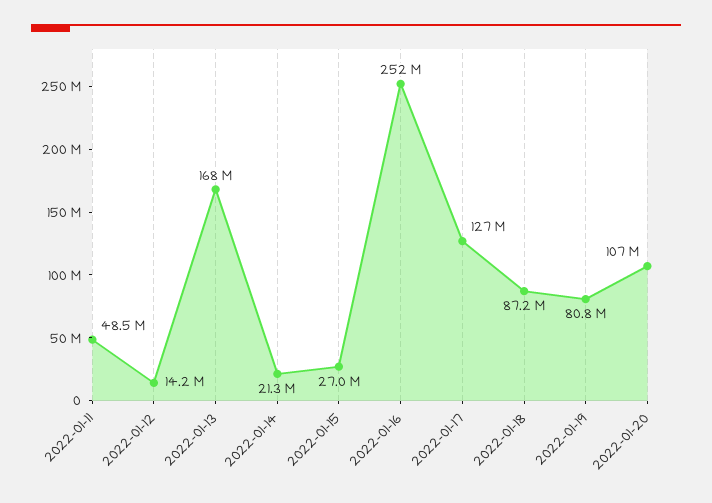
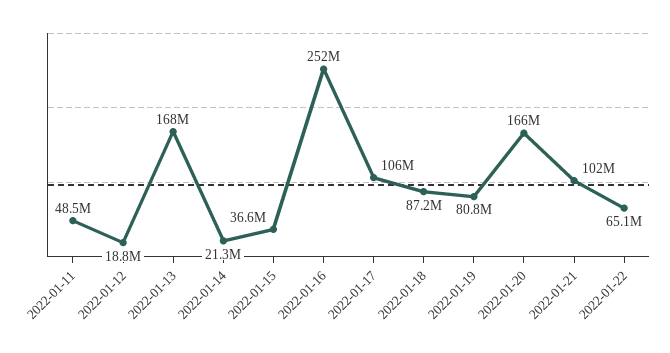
2022-01-12: 14200000 -> 18800000
2022-01-15: 27000000 -> 36600000
2022-01-17: 127000000 -> 106000000
2022-01-20: 107000000 -> 166000000
2022-01-21: none -> 102000000
2022-01-22: none -> 65100000

